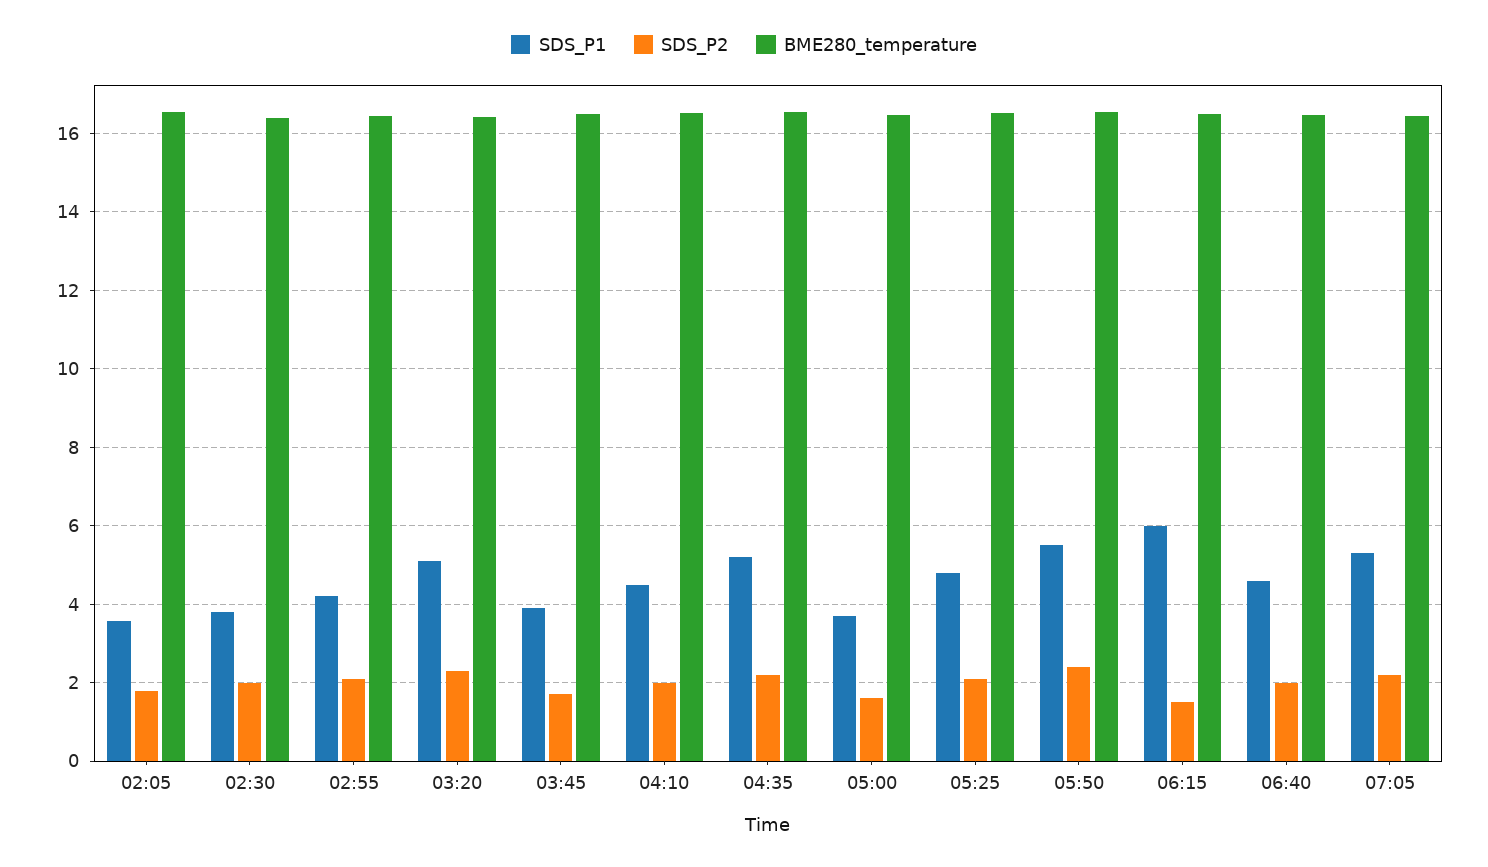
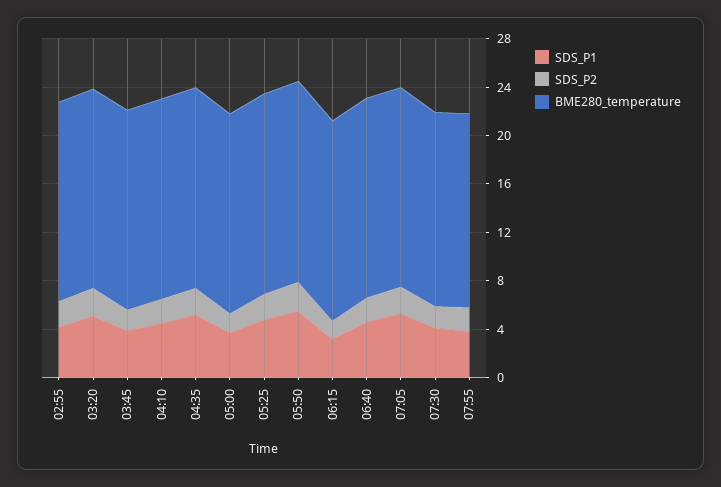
SDS_P1, 02:05: 3.6 -> none
SDS_P2, 02:05: 1.8 -> none
BME280_temperature, 02:05: 16.6 -> none
SDS_P1, 02:30: 3.8 -> none
SDS_P2, 02:30: 2 -> none
BME280_temperature, 02:30: 16.4 -> none
SDS_P1, 06:15: 6 -> 3
SDS_P1, 07:30: none -> 4
SDS_P2, 07:30: none -> 2
BME280_temperature, 07:30: none -> 16
SDS_P1, 07:55: none -> 4
SDS_P2, 07:55: none -> 2
BME280_temperature, 07:55: none -> 16

